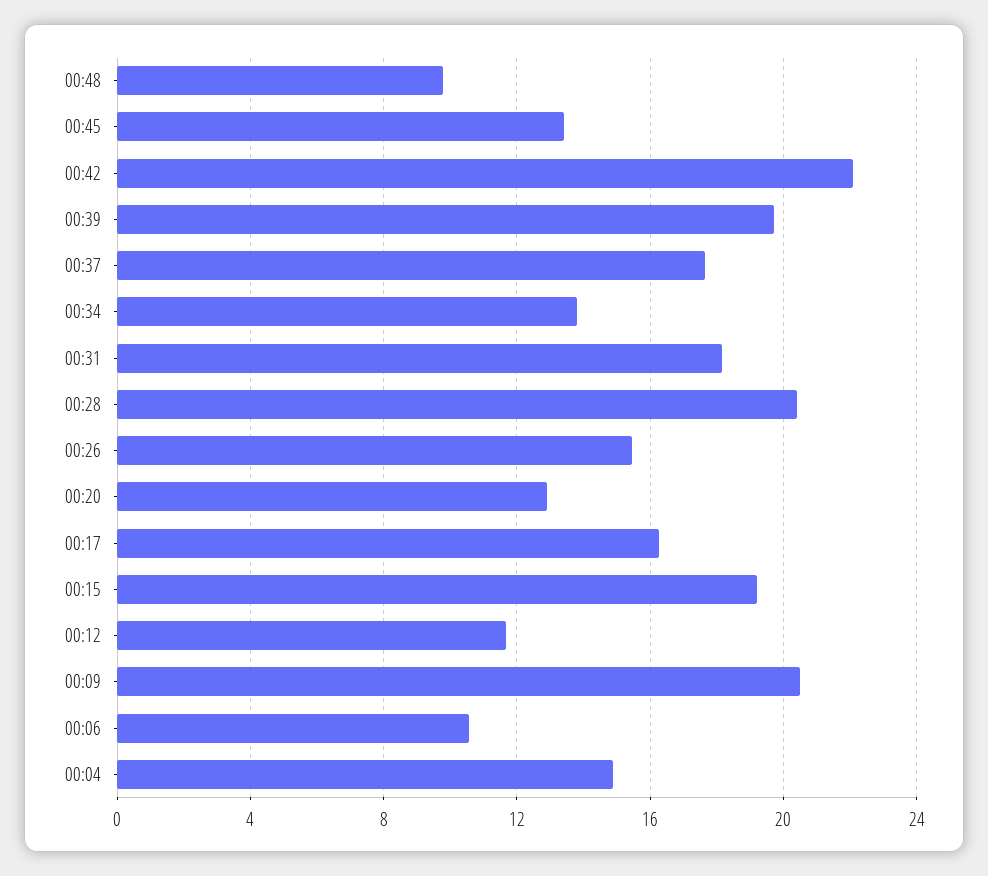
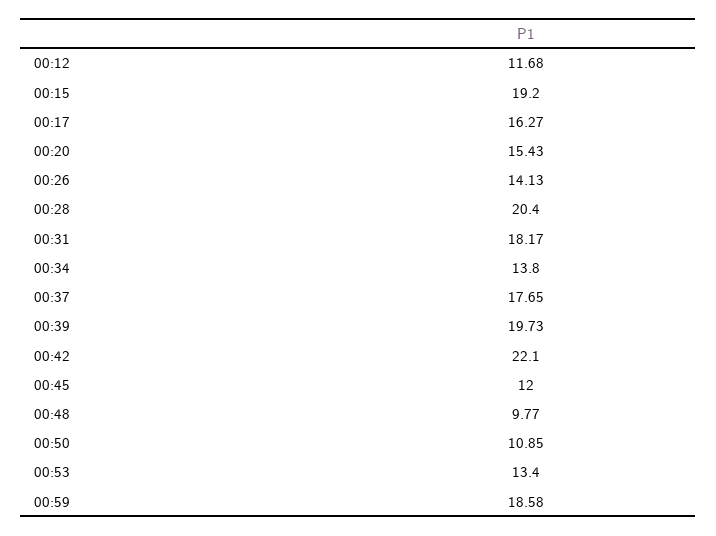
00:45: 13.5 -> 12
00:26: 15.5 -> 14.13
00:20: 13 -> 15.43
00:09: 20.5 -> none
00:06: 10.5 -> none
00:04: 15 -> none
00:50: none -> 10.85
00:53: none -> 13.4
00:59: none -> 18.58

